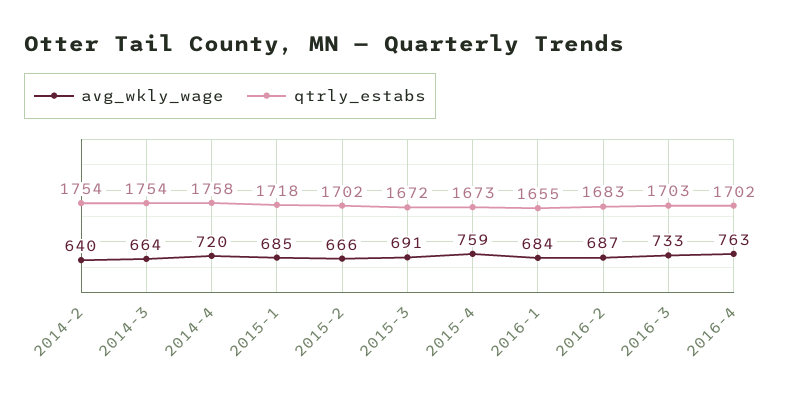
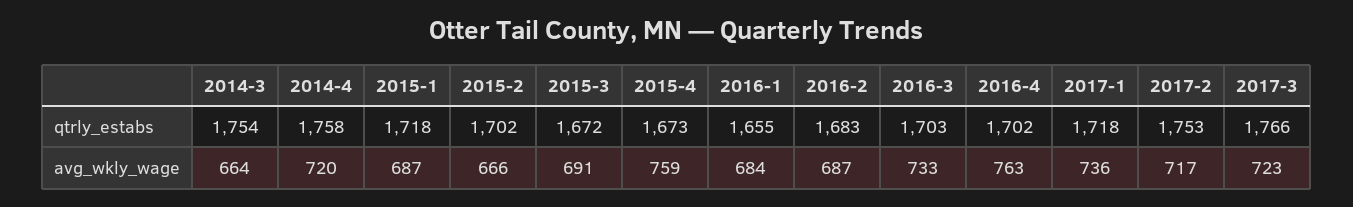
avg_wkly_wage, 2014-2: 640 -> none
qtrly_estabs, 2014-2: 1754 -> none
avg_wkly_wage, 2015-1: 685 -> 687
qtrly_estabs, 2017-1: none -> 1718
qtrly_estabs, 2017-2: none -> 1753
qtrly_estabs, 2017-3: none -> 1766
avg_wkly_wage, 2017-1: none -> 736
avg_wkly_wage, 2017-2: none -> 717
avg_wkly_wage, 2017-3: none -> 723

